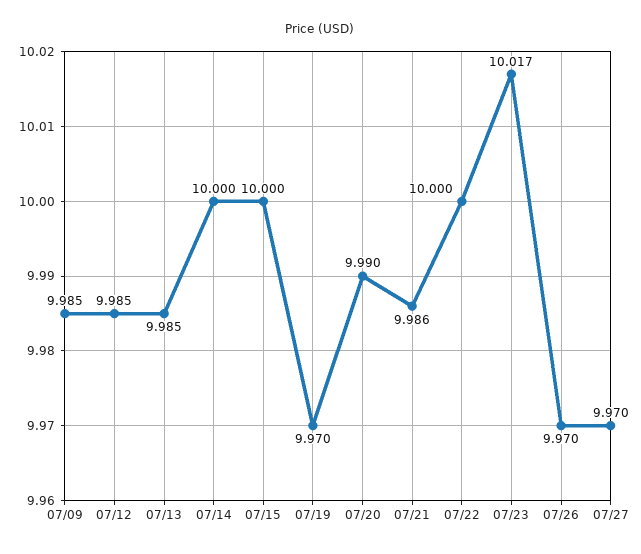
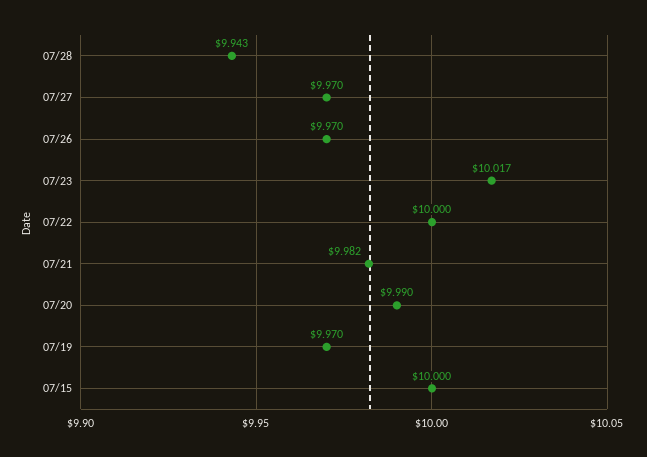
07/09: 9.985 -> none
07/12: 9.985 -> none
07/13: 9.985 -> none
07/14: 10 -> none
07/21: 9.986 -> 9.982
07/28: none -> 9.943

